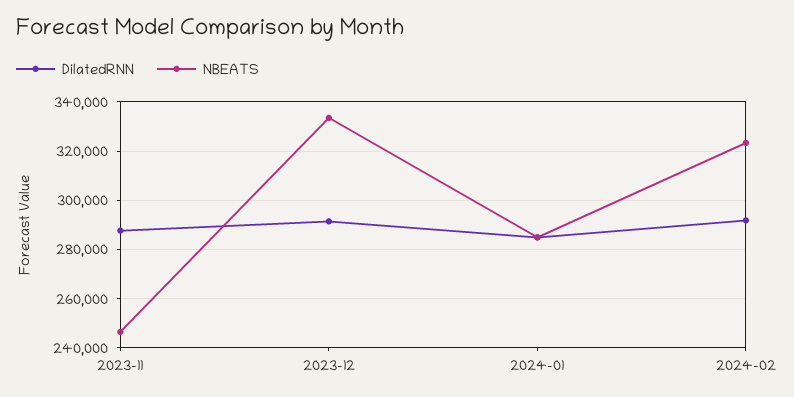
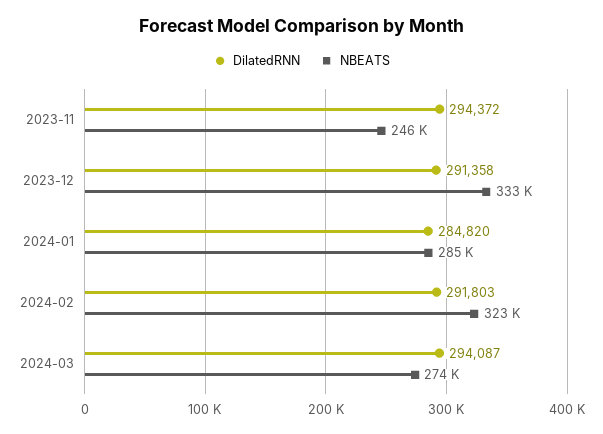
DilatedRNN, 2023-11: 287500 -> 294372
DilatedRNN, 2024-03: none -> 294087
NBEATS, 2024-03: none -> 274000

